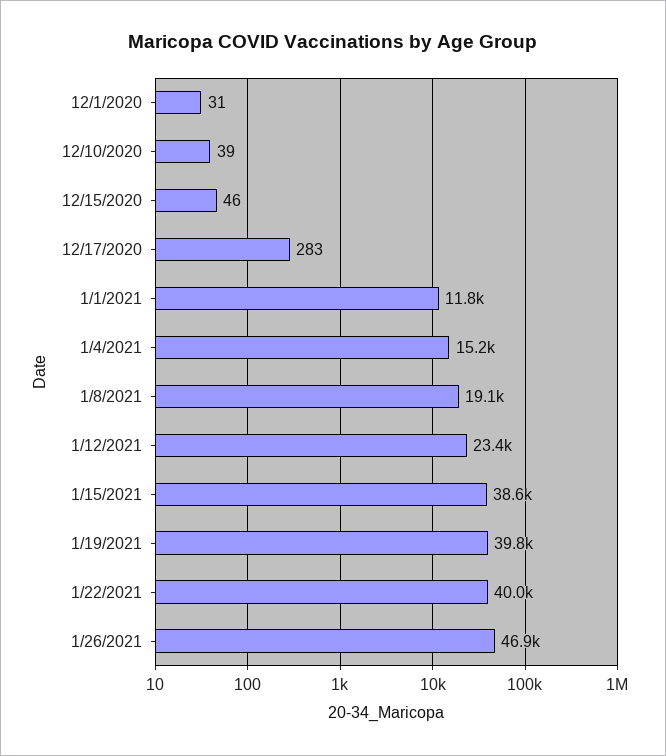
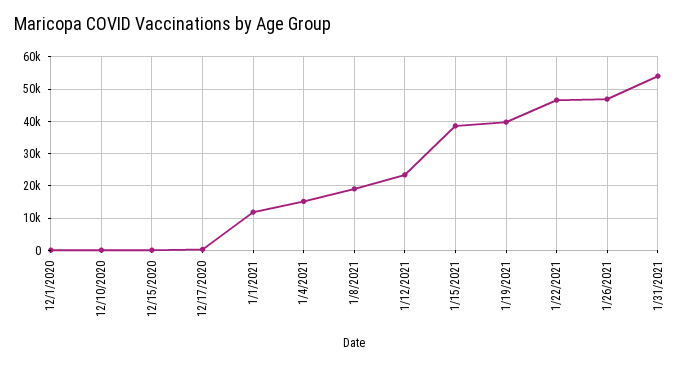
1/22/2021: 40000 -> 46000
1/31/2021: none -> 54000

